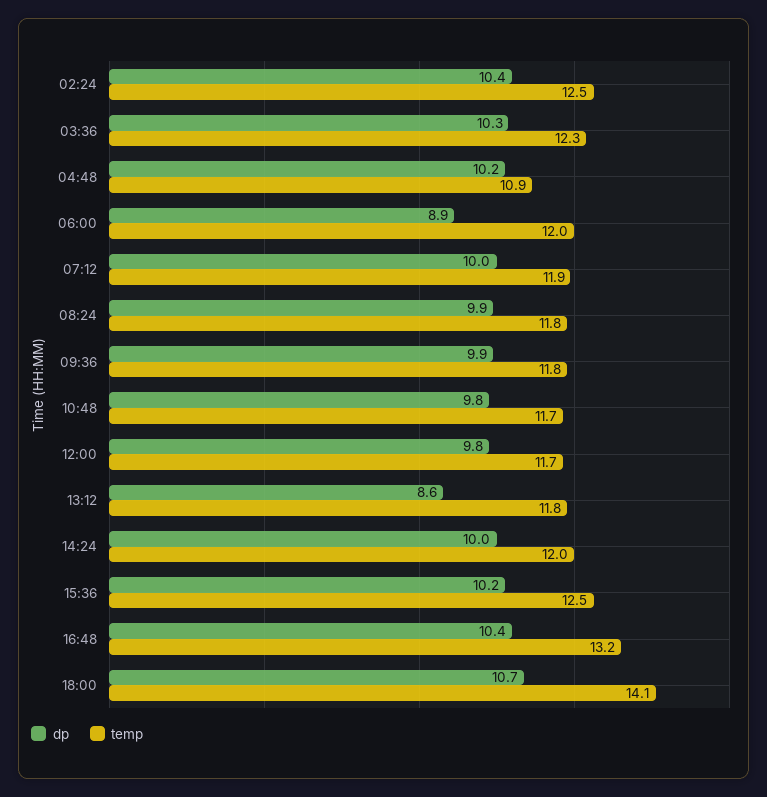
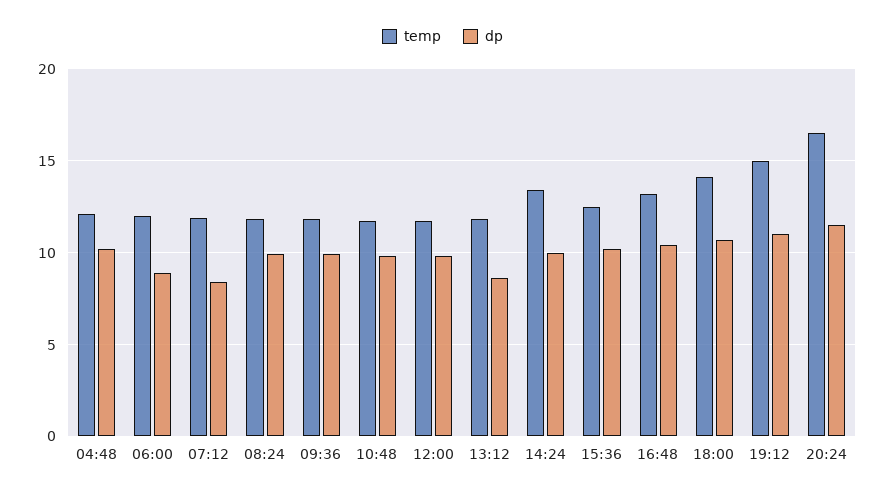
dp, 02:24: 10.4 -> none
temp, 02:24: 12.5 -> none
dp, 03:36: 10.3 -> none
temp, 03:36: 12.3 -> none
temp, 04:48: 10.9 -> 12
dp, 07:12: 10 -> 8.5
temp, 14:24: 12 -> 13.5
temp, 19:12: none -> 15
dp, 19:12: none -> 11
temp, 20:24: none -> 16.5
dp, 20:24: none -> 11.5

